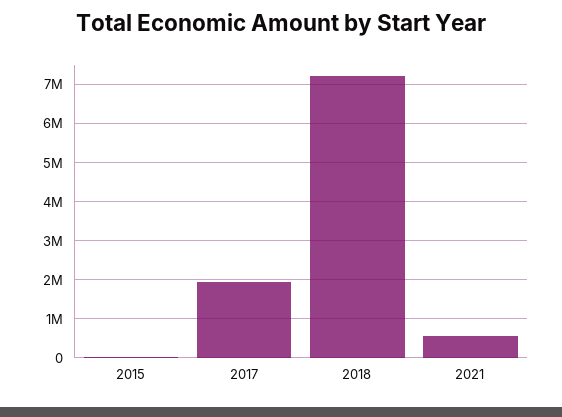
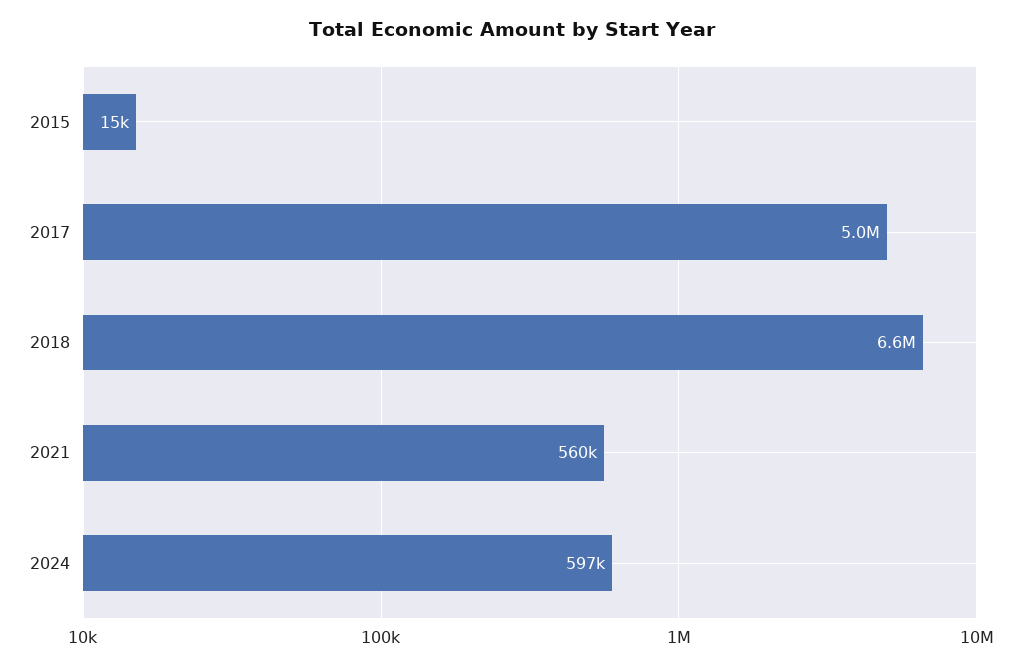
2017: 2000000 -> 5000000
2018: 7200000 -> 6600000
2024: none -> 597000

